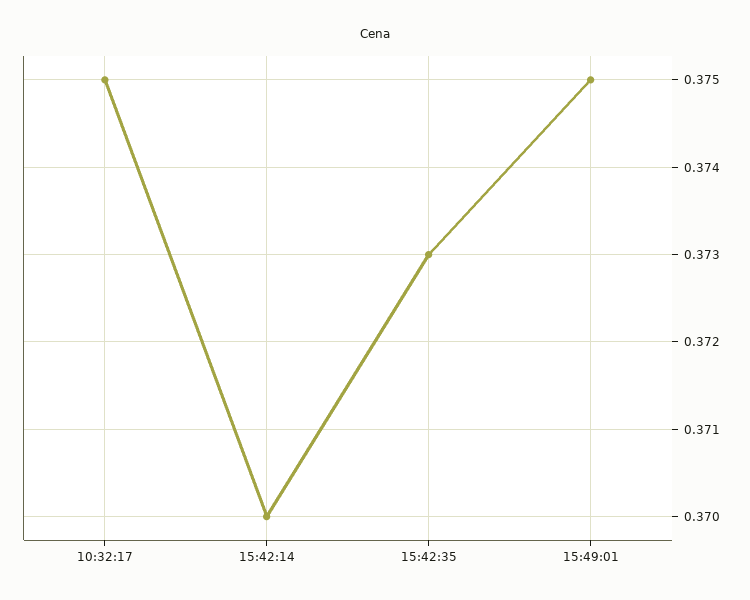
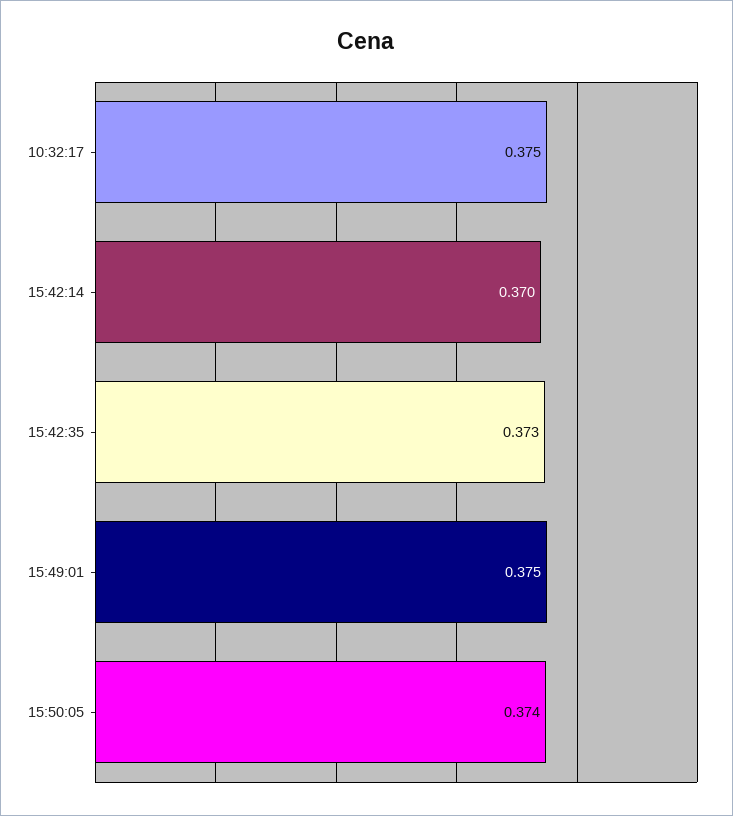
15:50:05: none -> 0.374

